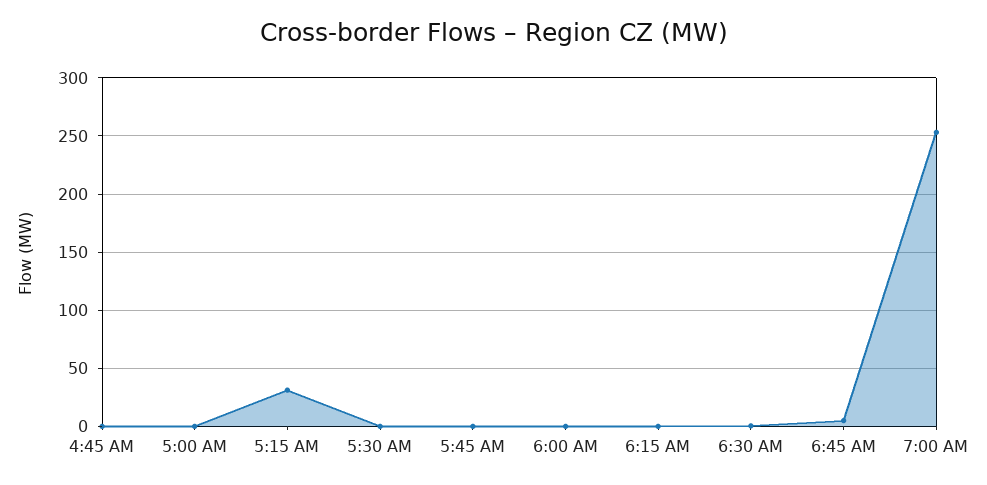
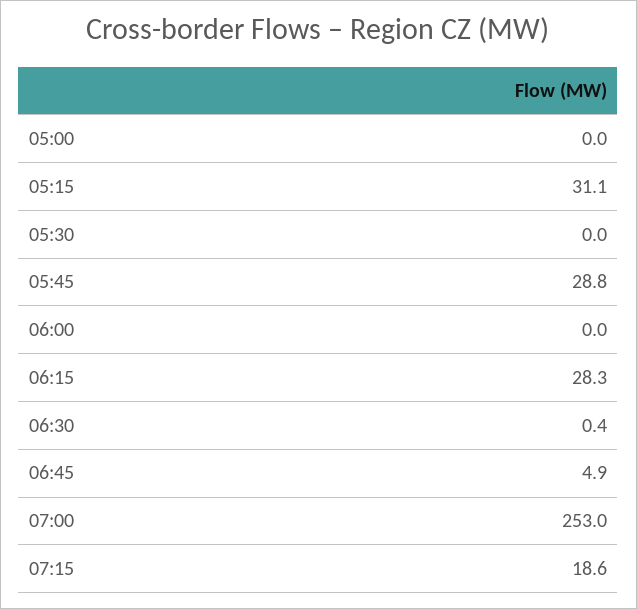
4:45 AM: 0 -> none
5:45 AM: 0 -> 28.8
6:15 AM: 0 -> 28.3
07:15: none -> 18.6

